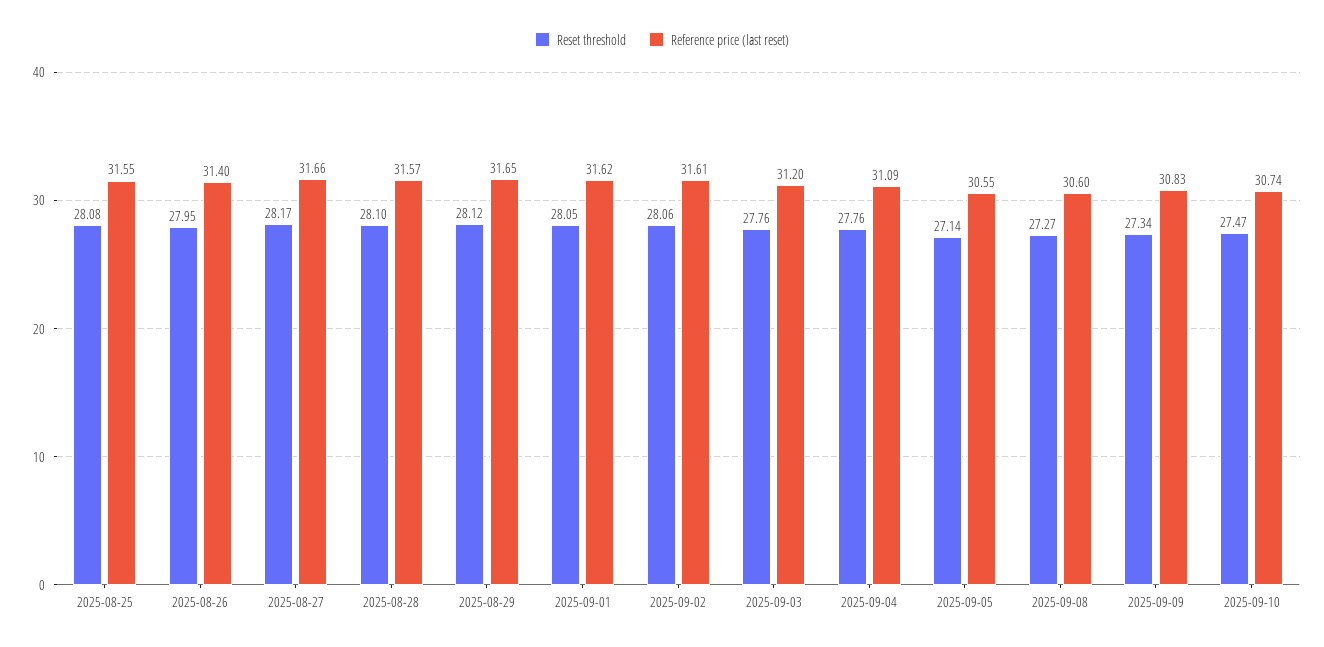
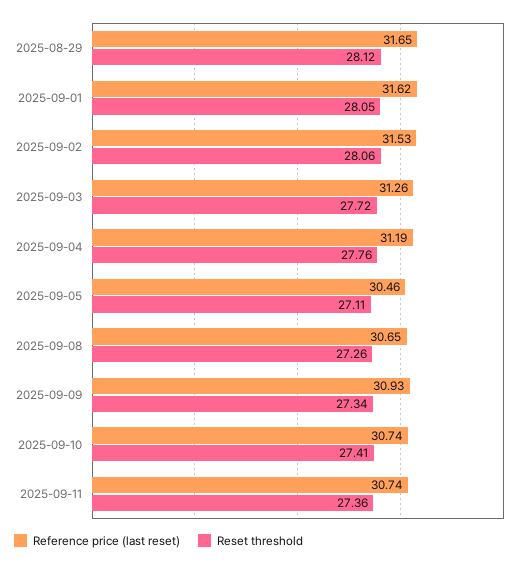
Reset threshold, 2025-08-25: 28.08 -> none
Reference price (last reset), 2025-08-25: 31.55 -> none
Reset threshold, 2025-08-26: 27.95 -> none
Reference price (last reset), 2025-08-26: 31.4 -> none
Reset threshold, 2025-08-27: 28.17 -> none
Reference price (last reset), 2025-08-27: 31.66 -> none
Reset threshold, 2025-08-28: 28.1 -> none
Reference price (last reset), 2025-08-28: 31.57 -> none
Reference price (last reset), 2025-09-02: 31.61 -> 31.53
Reset threshold, 2025-09-03: 27.76 -> 27.72
Reference price (last reset), 2025-09-03: 31.2 -> 31.26
Reference price (last reset), 2025-09-04: 31.09 -> 31.19
Reset threshold, 2025-09-05: 27.14 -> 27.11
Reference price (last reset), 2025-09-05: 30.55 -> 30.46
Reset threshold, 2025-09-08: 27.27 -> 27.26
Reference price (last reset), 2025-09-08: 30.6 -> 30.65
Reference price (last reset), 2025-09-09: 30.83 -> 30.93
Reset threshold, 2025-09-10: 27.47 -> 27.41
Reference price (last reset), 2025-09-11: none -> 30.74
Reset threshold, 2025-09-11: none -> 27.36

